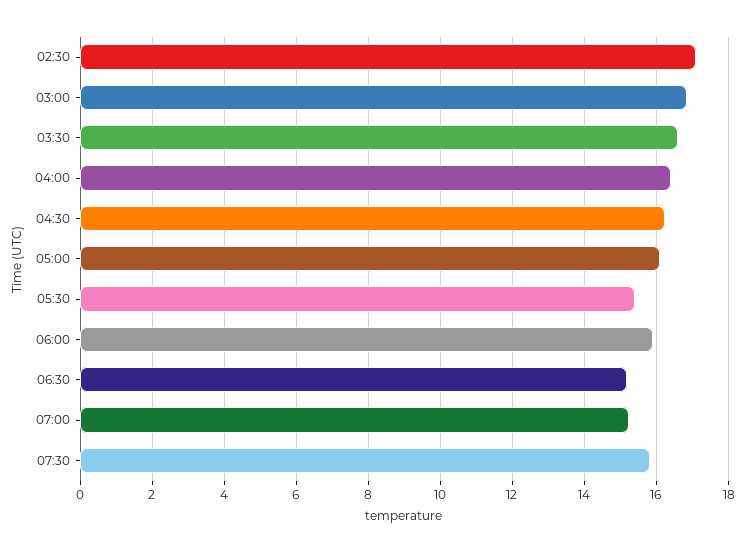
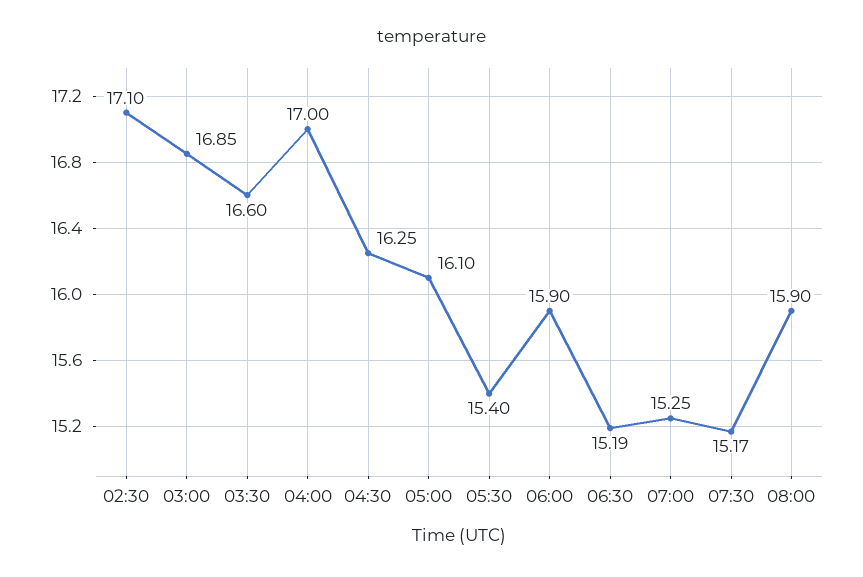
04:00: 16.4 -> 17
07:30: 15.8 -> 15.17
08:00: none -> 15.9

